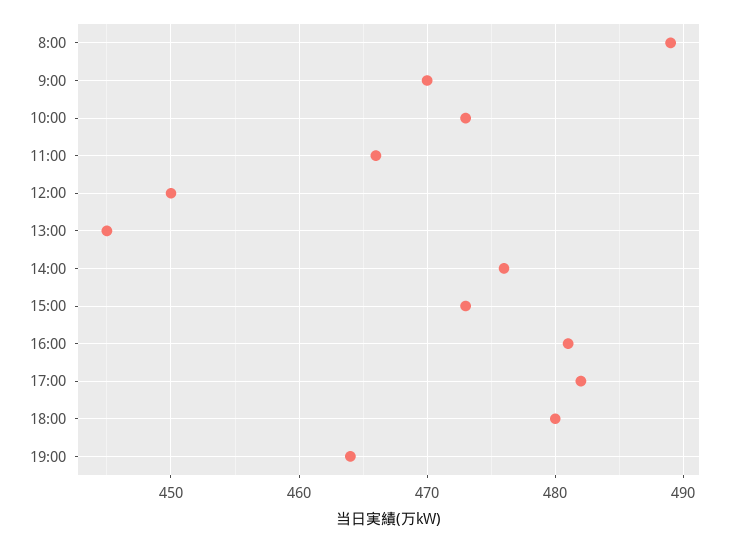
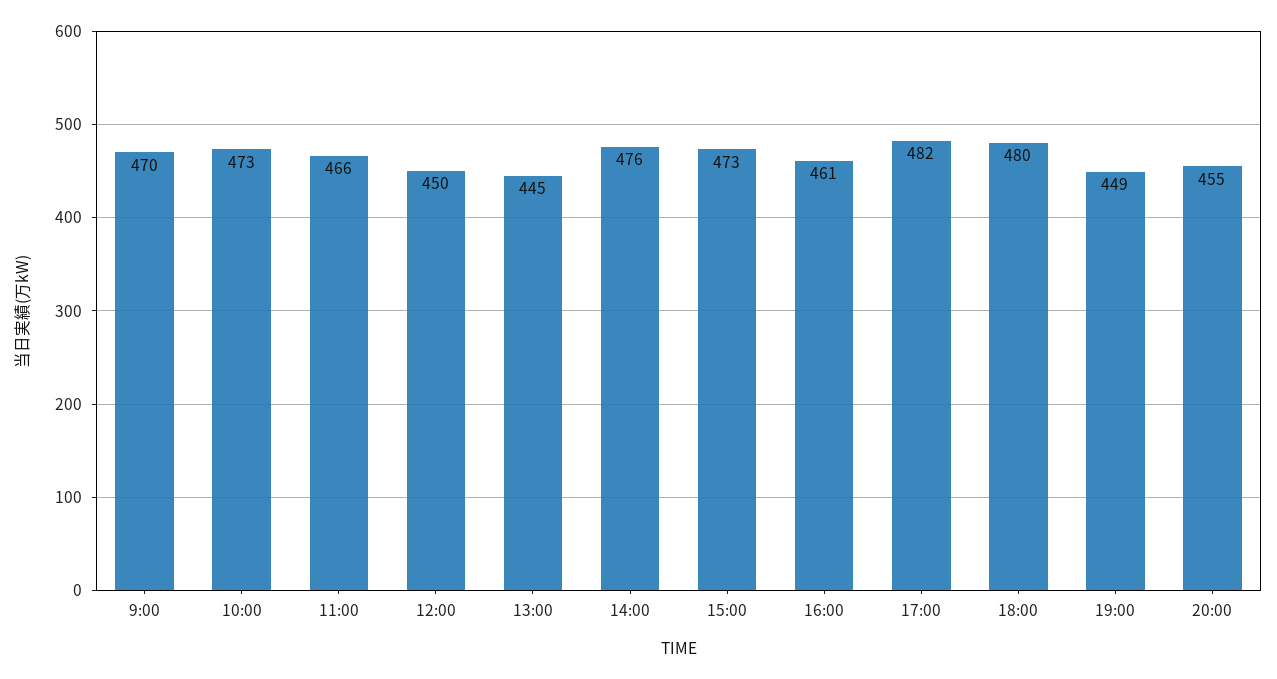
8:00: 489 -> none
16:00: 481 -> 461
19:00: 464 -> 449
20:00: none -> 455

